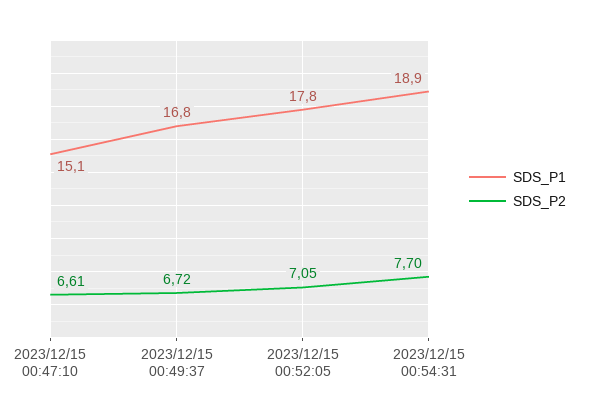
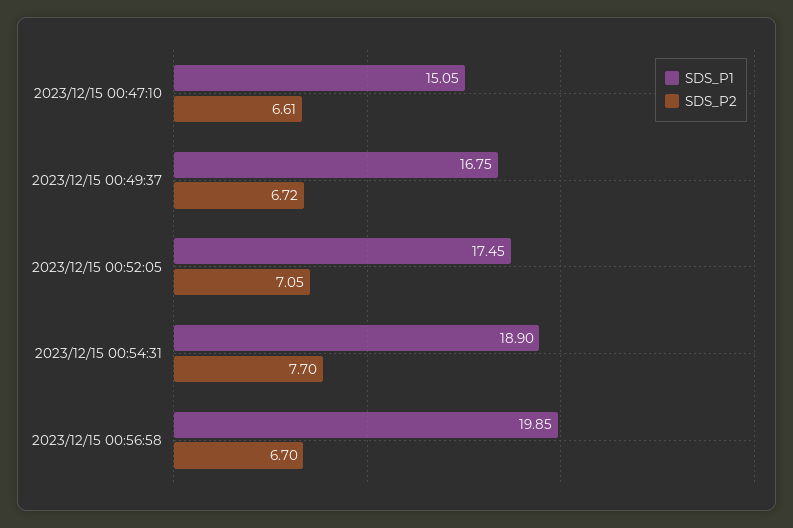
SDS_P1, 2023/12/15 00:52:05: 17.8 -> 17.45
SDS_P1, 2023/12/15 00:56:58: none -> 19.85
SDS_P2, 2023/12/15 00:56:58: none -> 6.7

